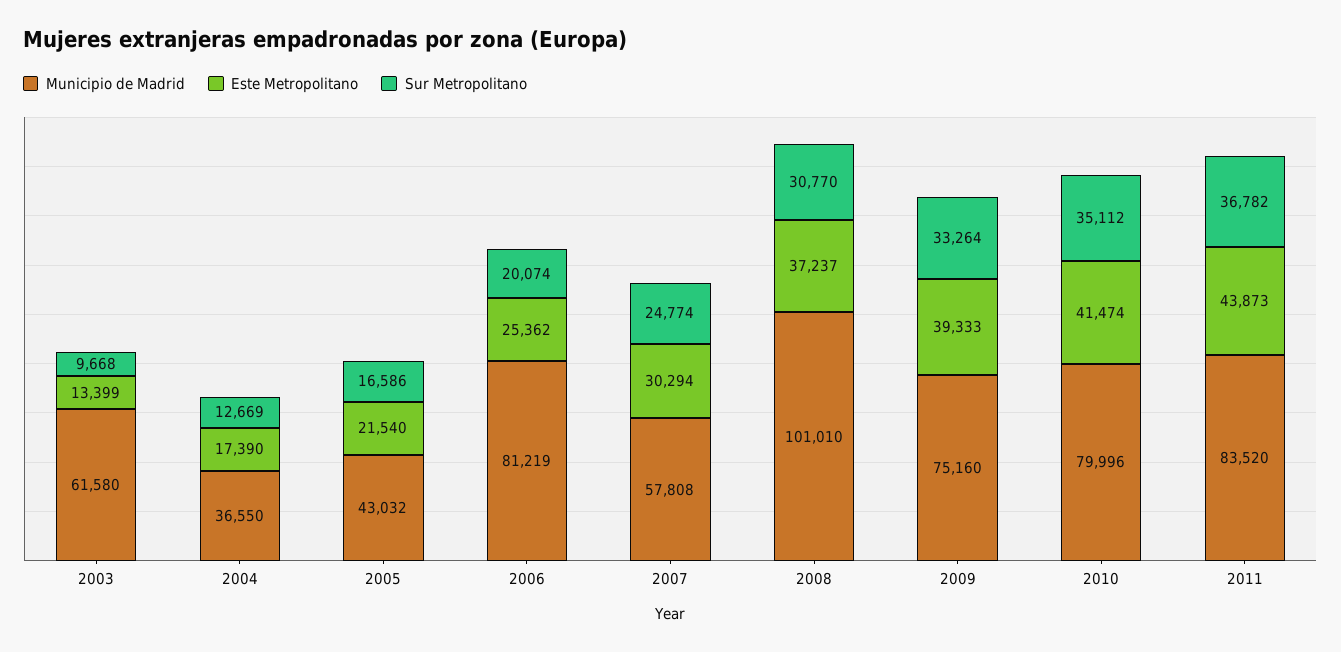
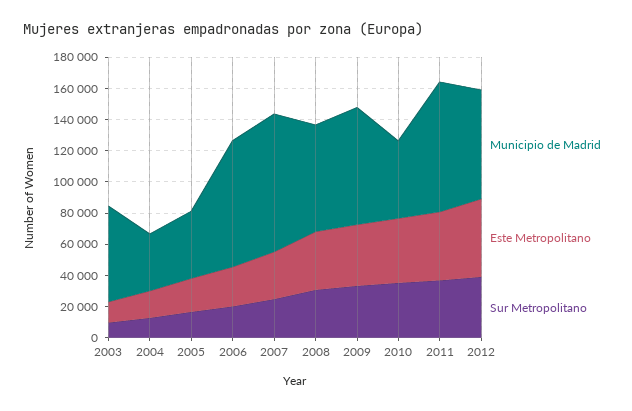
Municipio de Madrid, 2007: 57808 -> 90000
Municipio de Madrid, 2008: 101010 -> 70000
Municipio de Madrid, 2010: 79996 -> 50000
Municipio de Madrid, 2012: none -> 70000
Este Metropolitano, 2012: none -> 50000
Sur Metropolitano, 2012: none -> 40000

